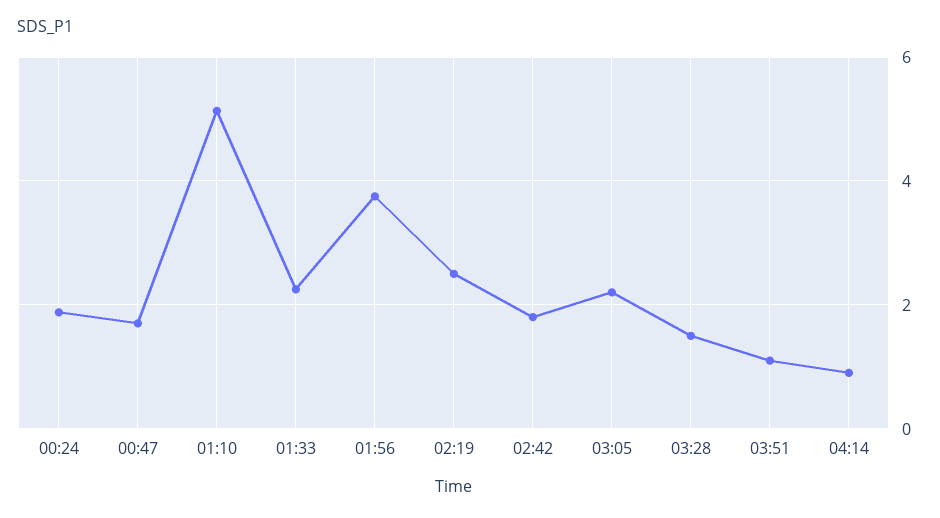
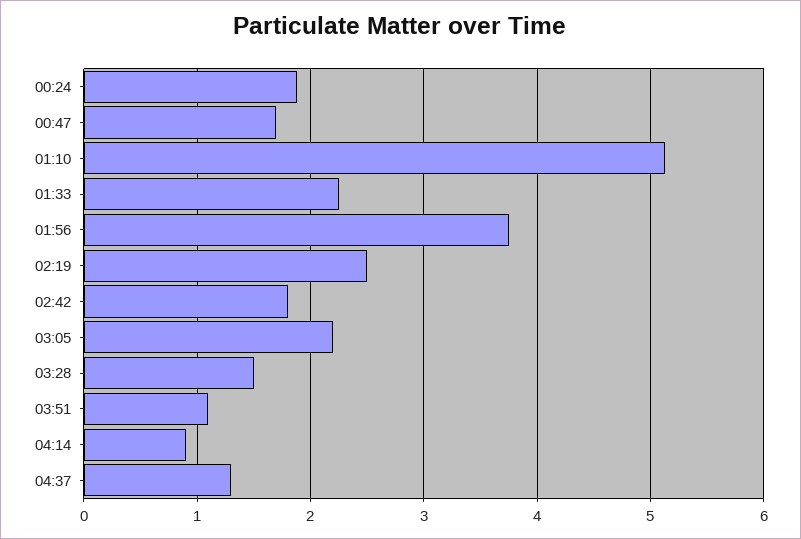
04:37: none -> 1.3

